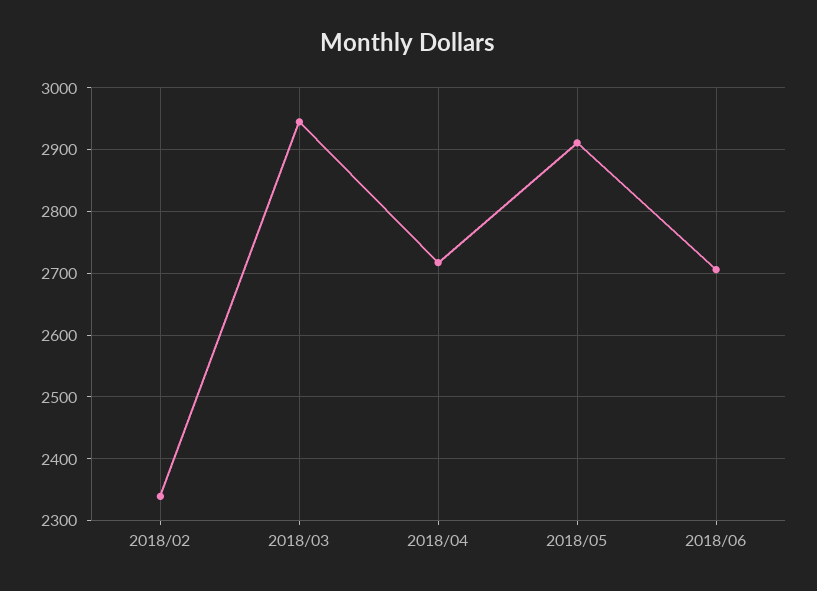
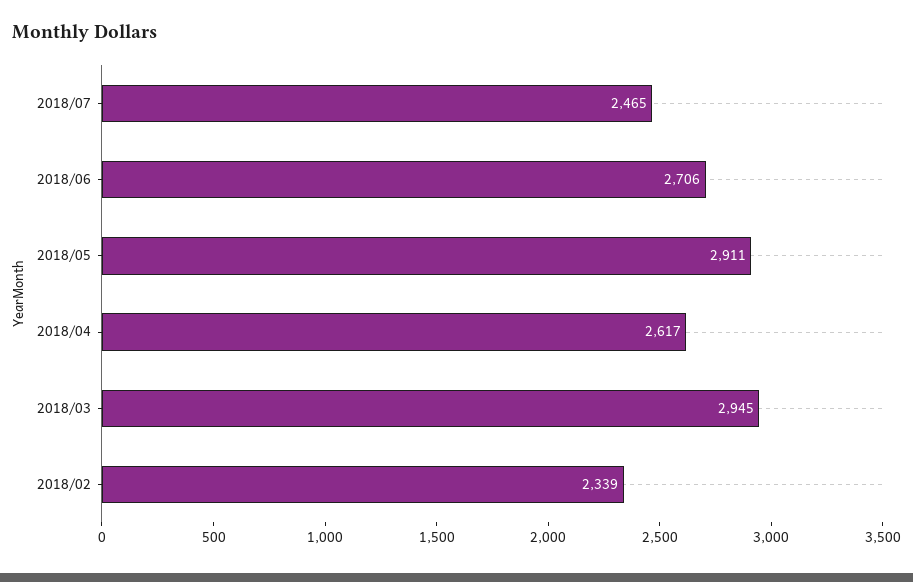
2018/04: 2720 -> 2617
2018/07: none -> 2465

